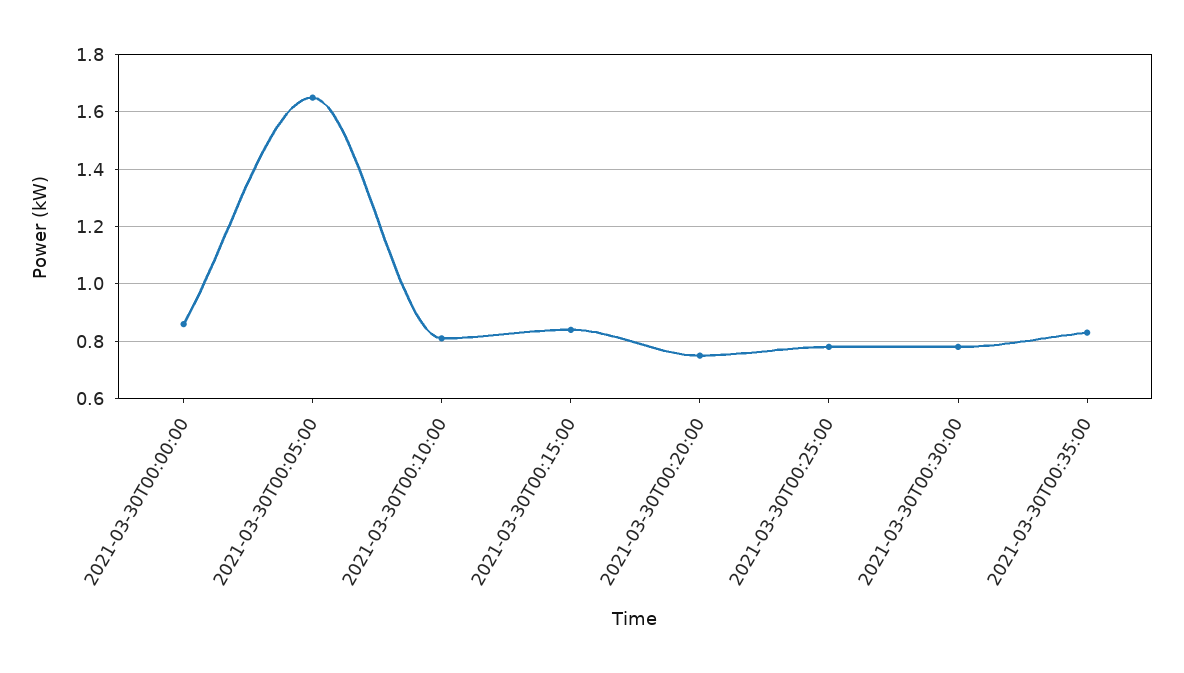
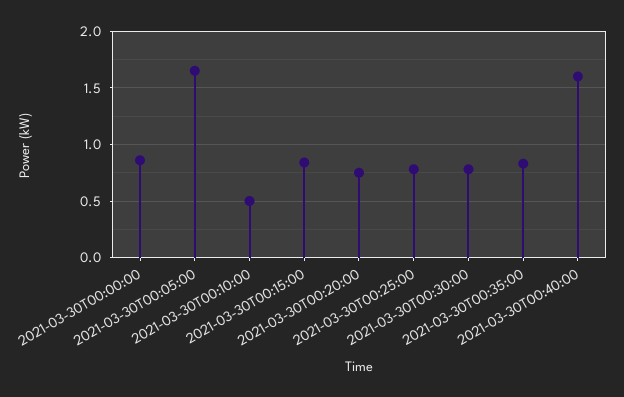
2021-03-30T00:10:00: 0.8 -> 0.5
2021-03-30T00:40:00: none -> 1.6

